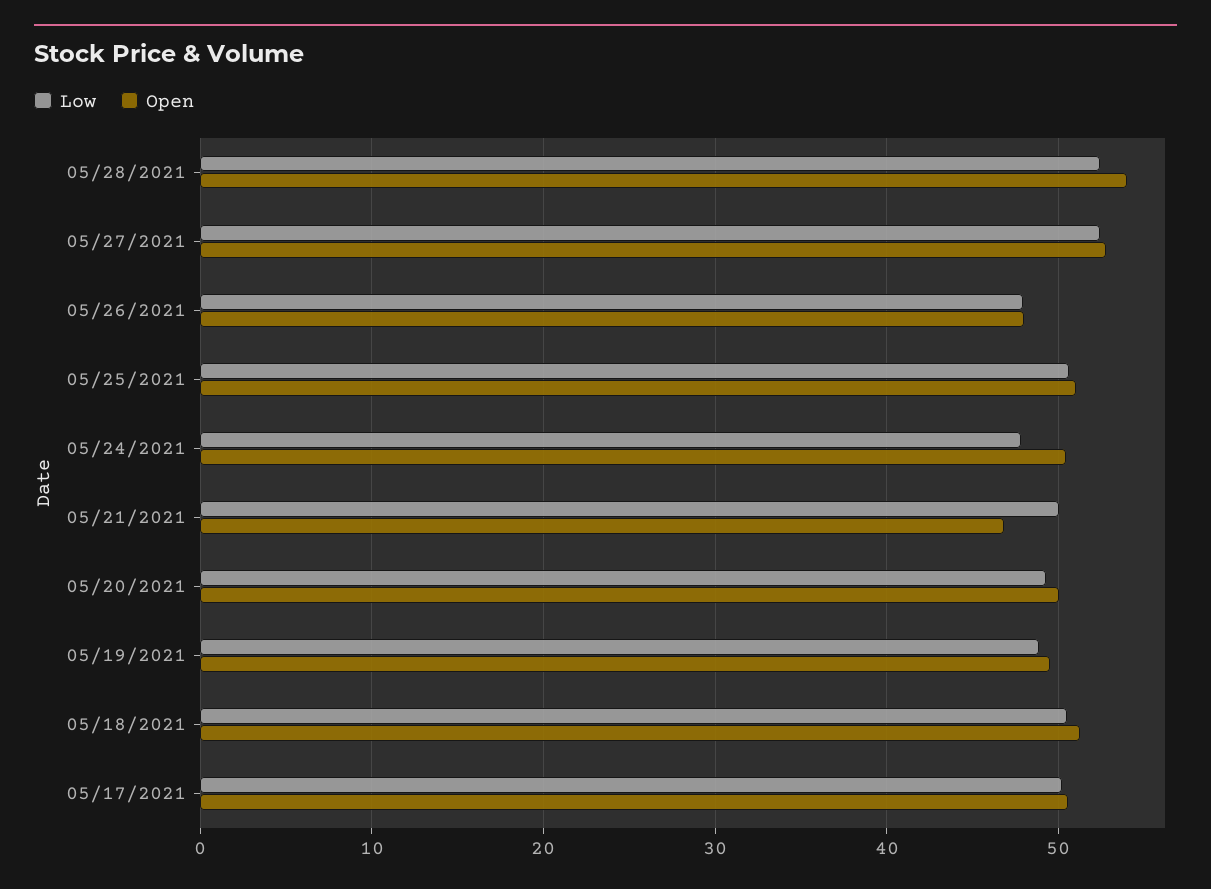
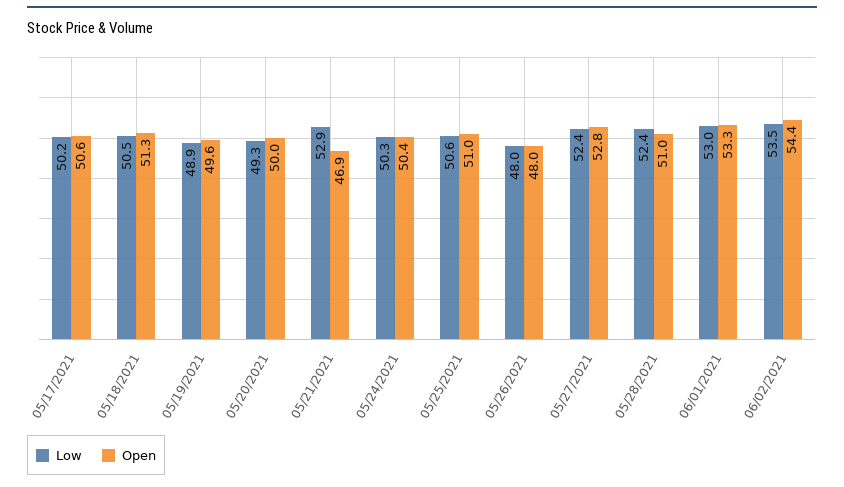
Open, 05/28/2021: 54 -> 51
Low, 05/24/2021: 48 -> 50.3
Low, 05/21/2021: 50 -> 52.9
Low, 06/01/2021: none -> 53
Open, 06/01/2021: none -> 53.3
Low, 06/02/2021: none -> 53.5
Open, 06/02/2021: none -> 54.4

